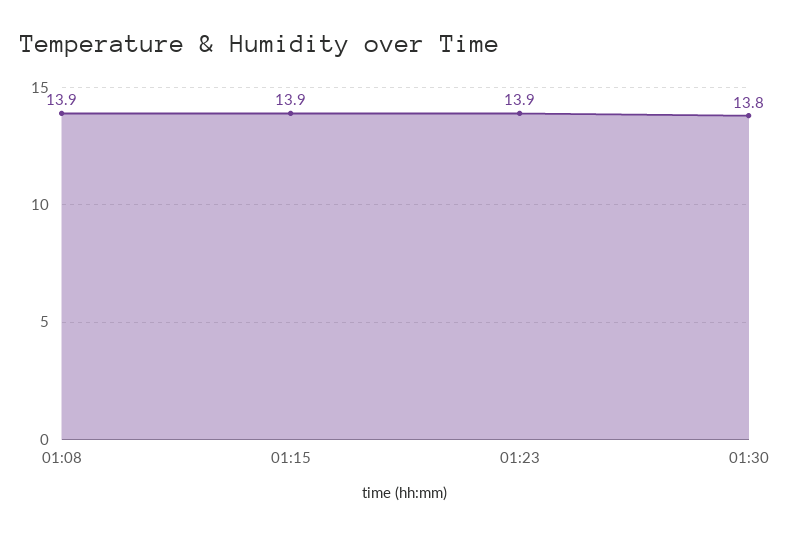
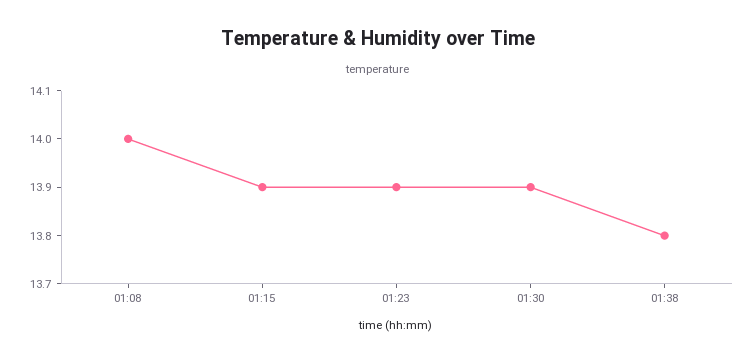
01:08: 13.9 -> 14
01:30: 13.8 -> 13.9
01:38: none -> 13.8

